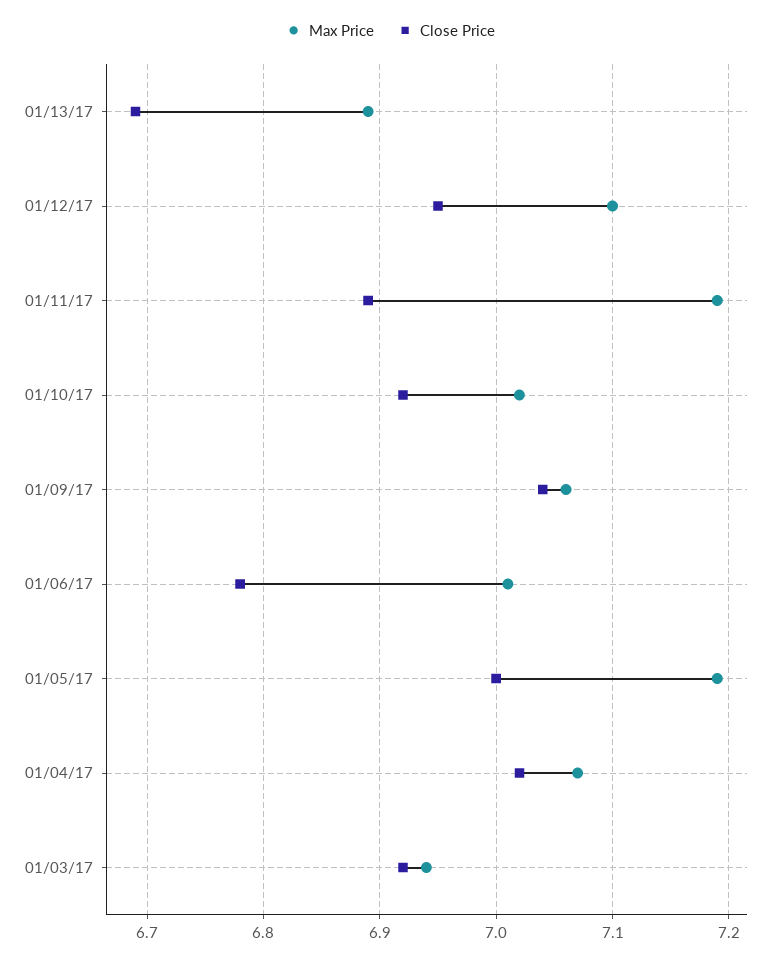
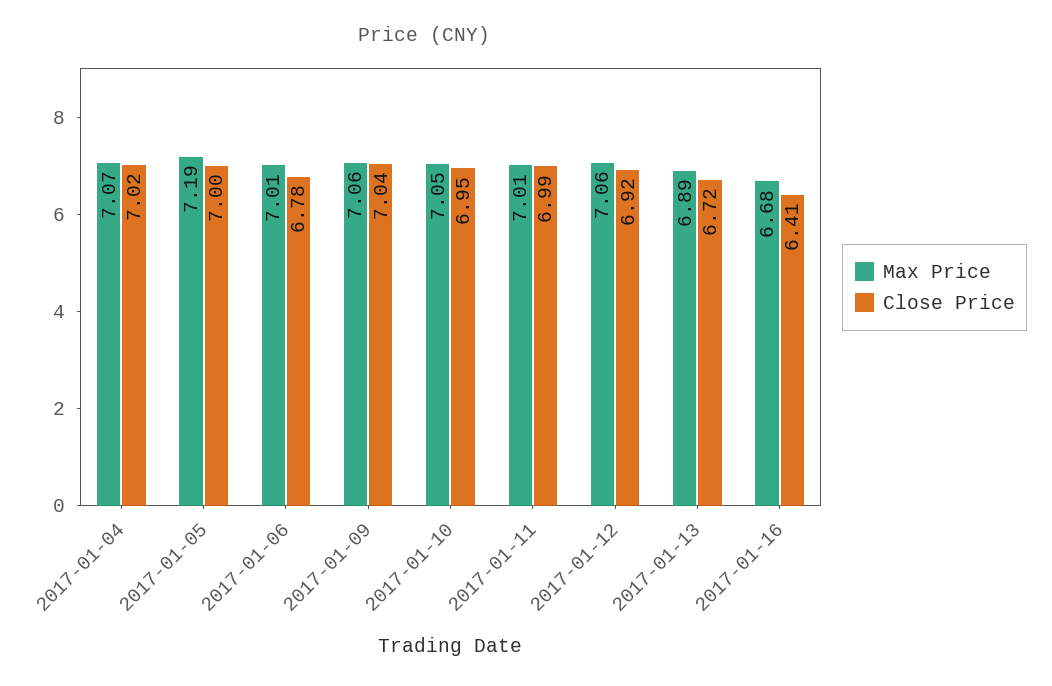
Close Price, 01/13/17: 6.69 -> 6.72
Max Price, 01/12/17: 7.1 -> 7.06
Close Price, 01/12/17: 6.95 -> 6.92
Max Price, 01/11/17: 7.19 -> 7.01
Close Price, 01/11/17: 6.89 -> 6.99
Max Price, 01/10/17: 7.02 -> 7.05
Close Price, 01/10/17: 6.92 -> 6.95
Max Price, 01/03/17: 6.94 -> none
Close Price, 01/03/17: 6.92 -> none
Max Price, 2017-01-16: none -> 6.68
Close Price, 2017-01-16: none -> 6.41

